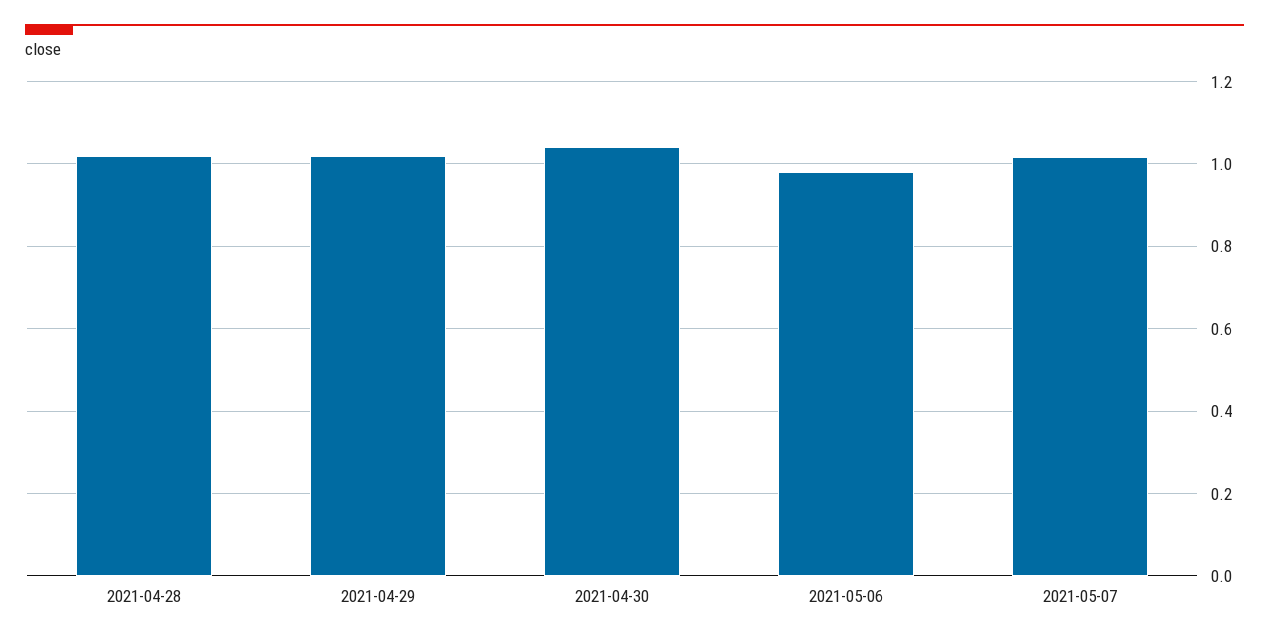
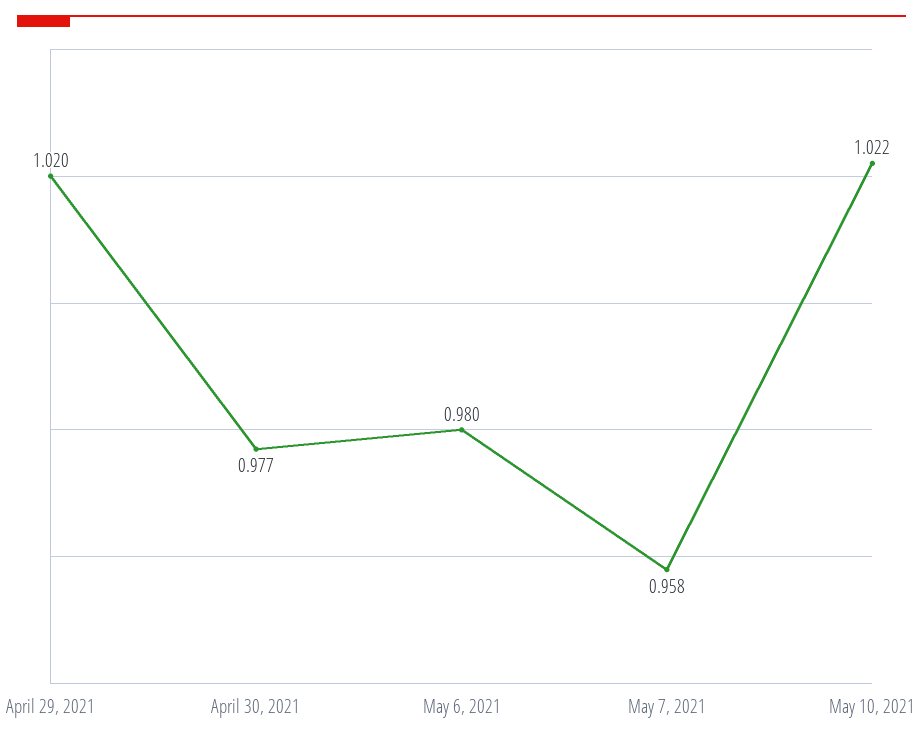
2021-04-28: 1.02 -> none
2021-04-30: 1.04 -> 0.977
2021-05-07: 1.02 -> 0.958
May 10, 2021: none -> 1.022

